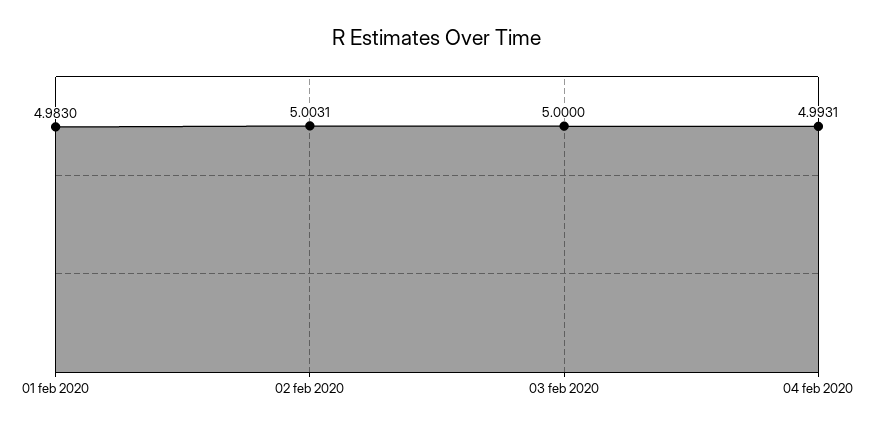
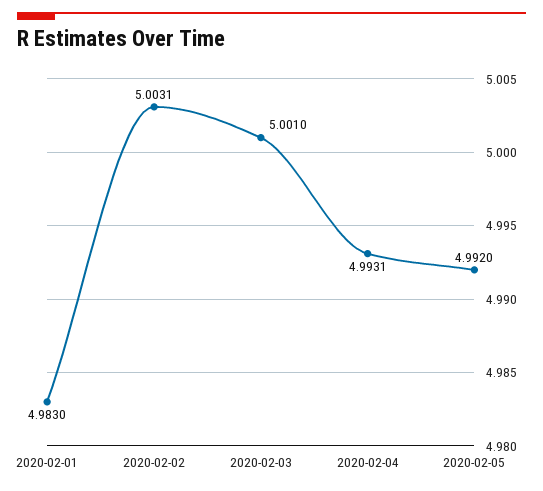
03 feb 2020: 5 -> 5.001
2020-02-05: none -> 4.992

